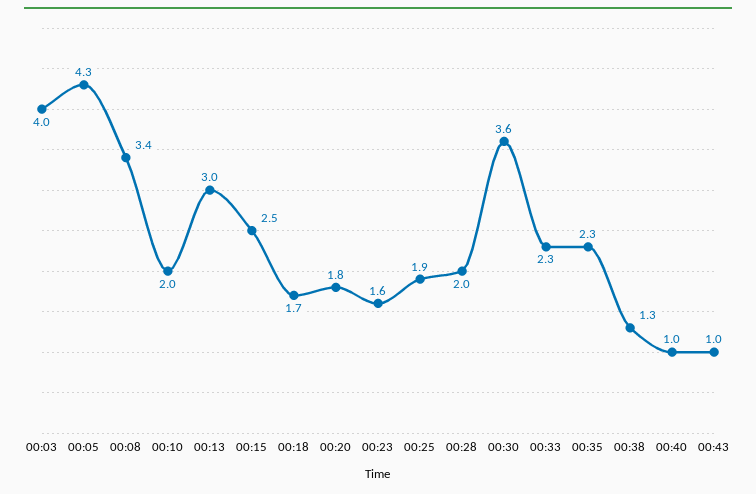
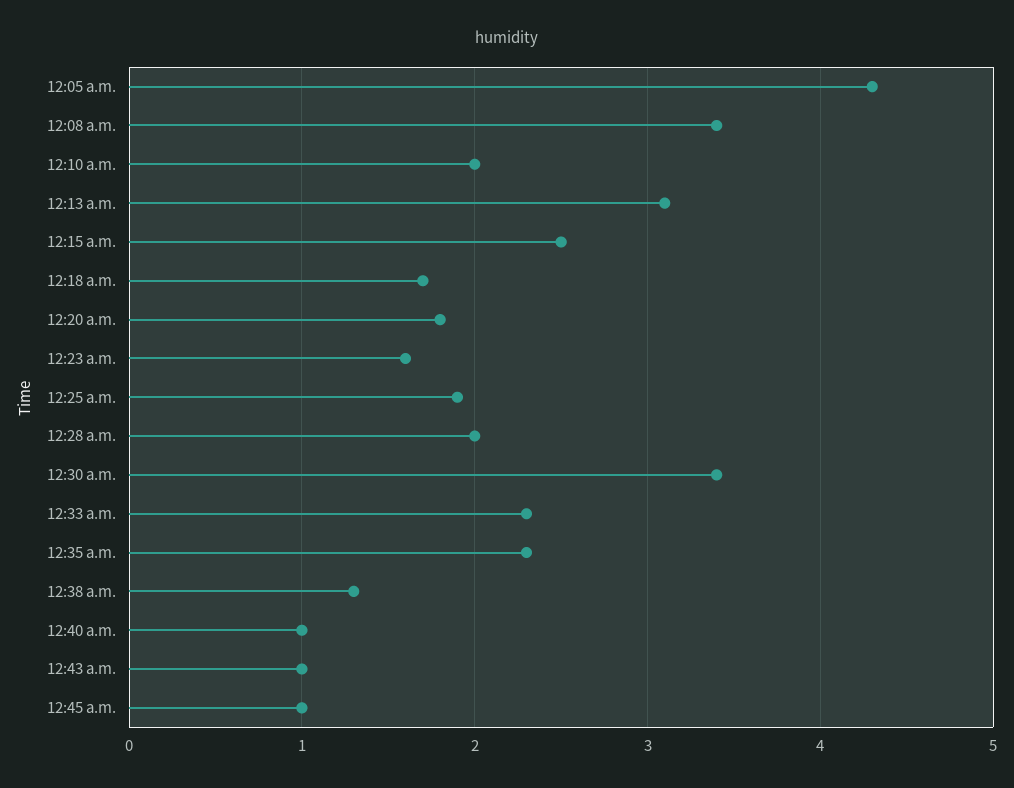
00:03: 4 -> none
00:13: 3 -> 3.1
00:30: 3.6 -> 3.4
12:45 a.m.: none -> 1

